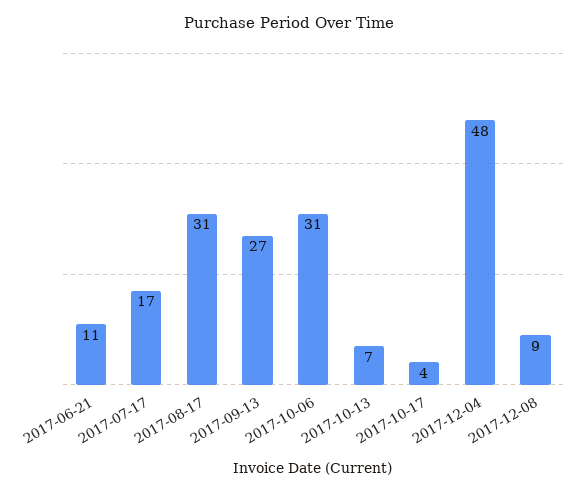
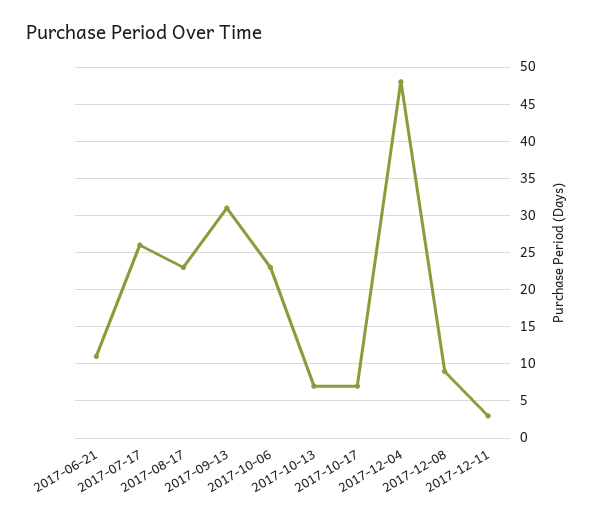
2017-07-17: 17 -> 26
2017-08-17: 31 -> 23
2017-09-13: 27 -> 31
2017-10-06: 31 -> 23
2017-10-17: 4 -> 7
2017-12-11: none -> 3

